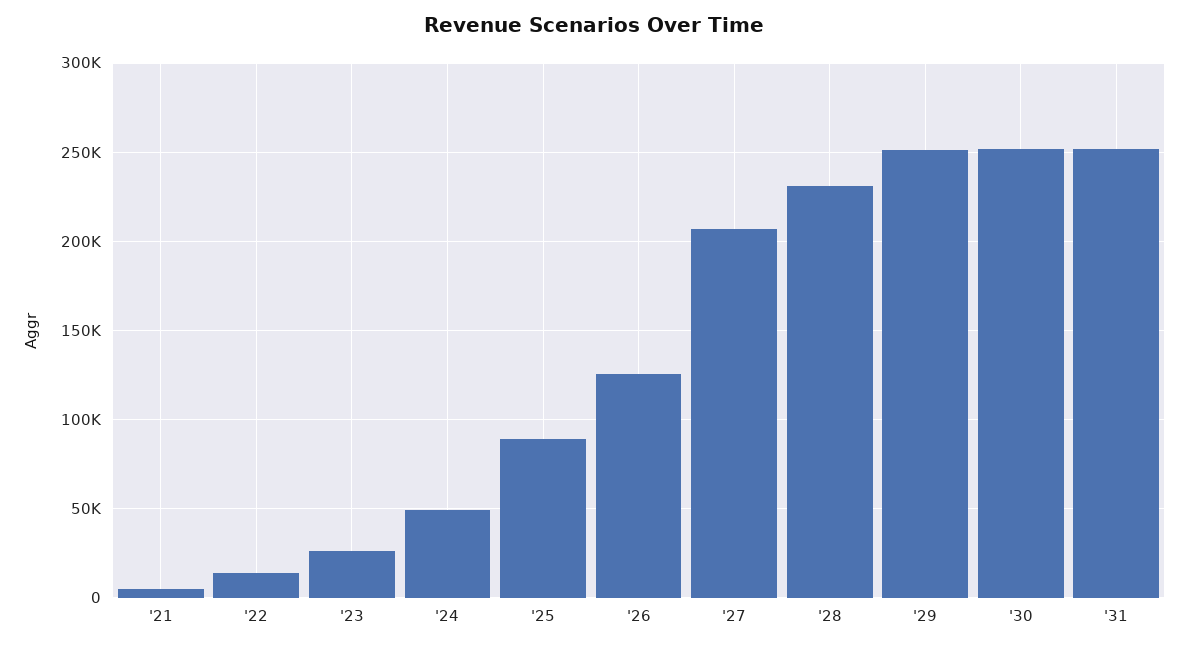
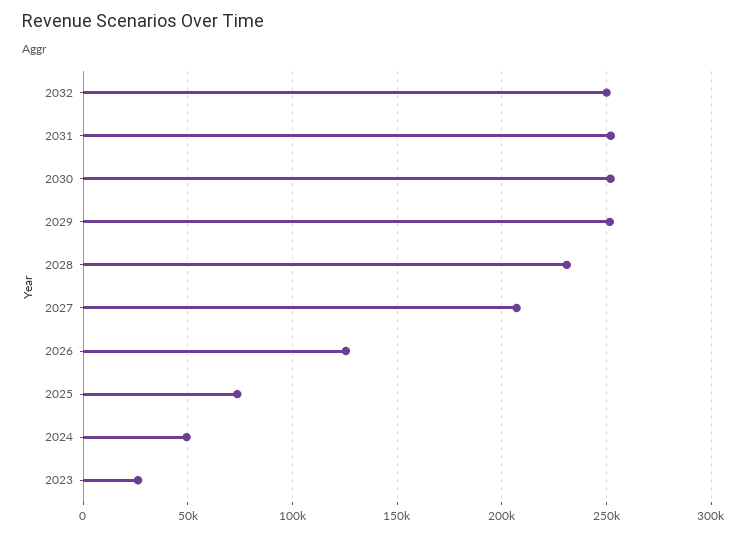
'21: 5000 -> none
'22: 15000 -> none
'25: 90000 -> 75000
2032: none -> 250000

